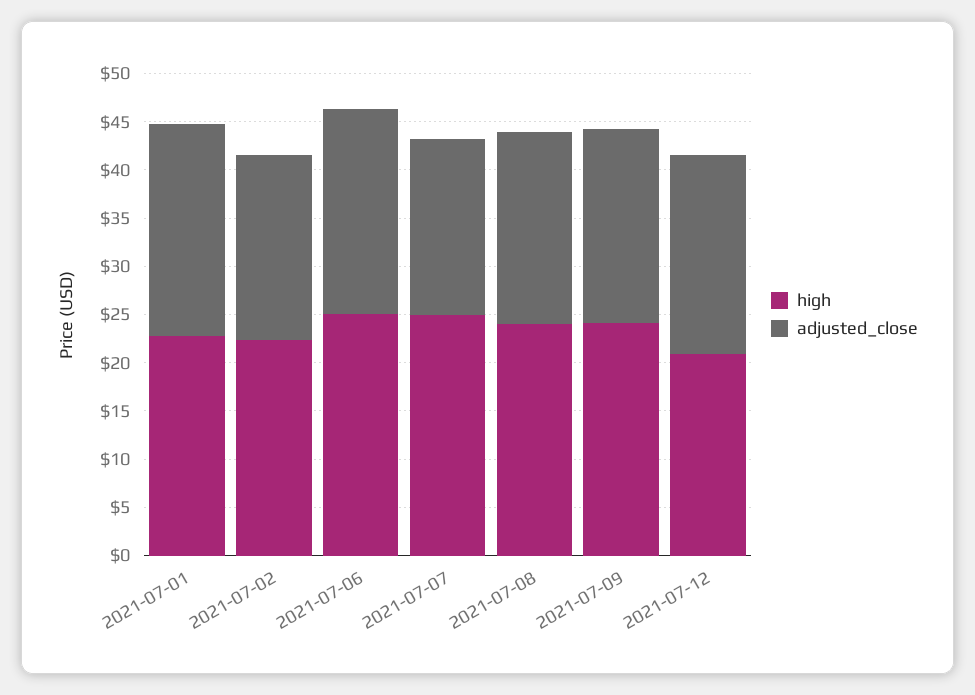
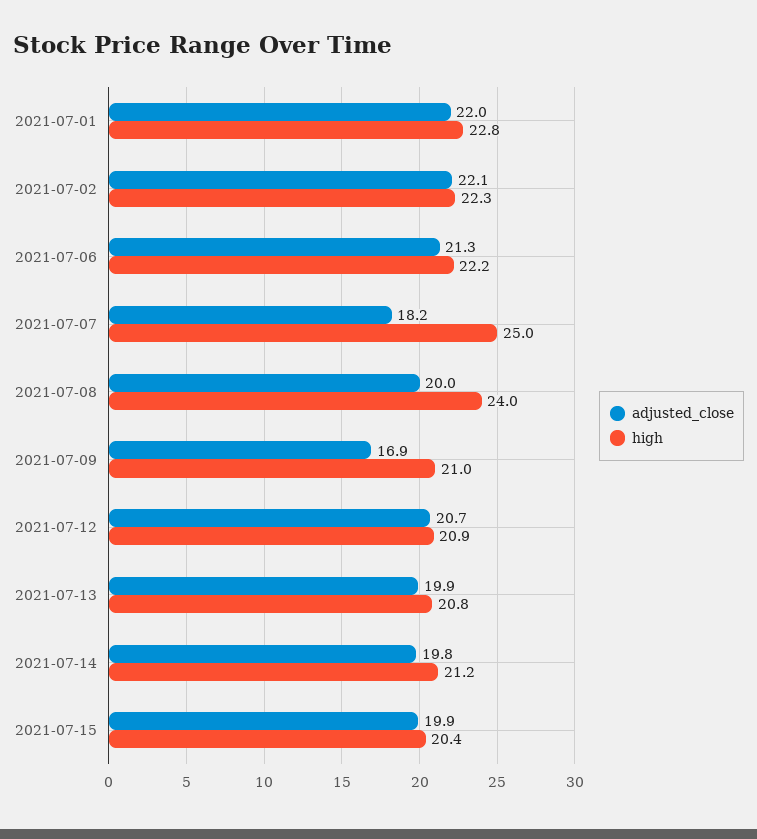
adjusted_close, 2021-07-02: 19 -> 22.1
high, 2021-07-06: 25 -> 22.2
high, 2021-07-09: 24 -> 21
adjusted_close, 2021-07-09: 20 -> 16.9
adjusted_close, 2021-07-13: none -> 19.9
high, 2021-07-13: none -> 20.8
adjusted_close, 2021-07-14: none -> 19.8
high, 2021-07-14: none -> 21.2
adjusted_close, 2021-07-15: none -> 19.9
high, 2021-07-15: none -> 20.4

